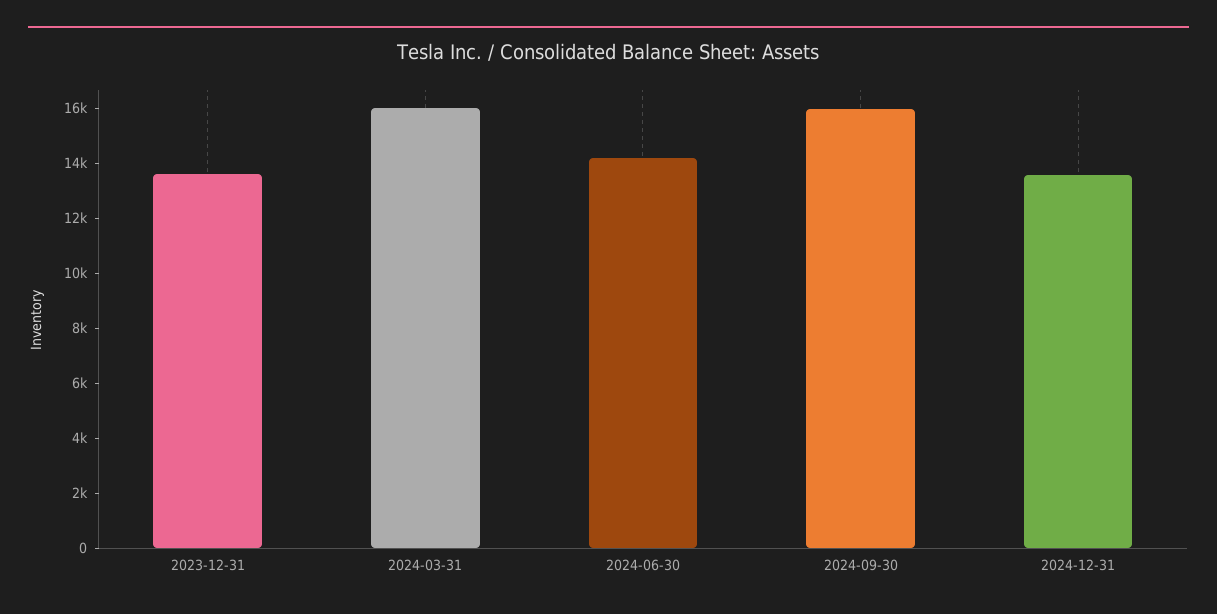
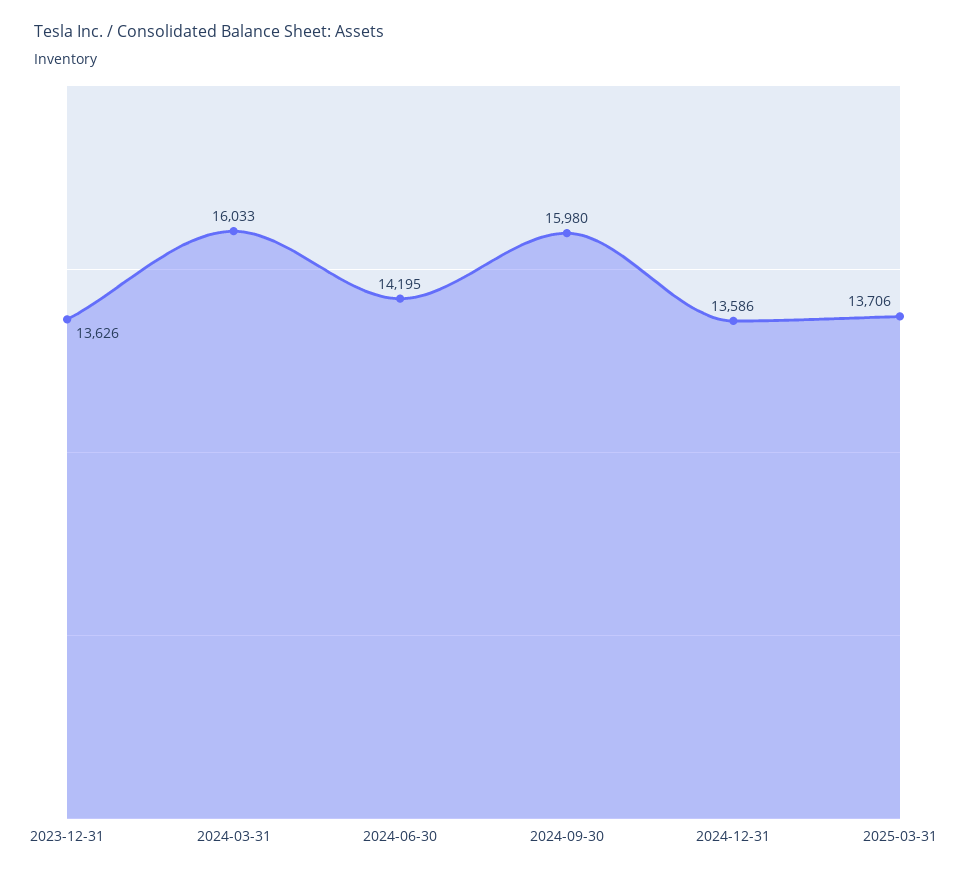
2025-03-31: none -> 13706

